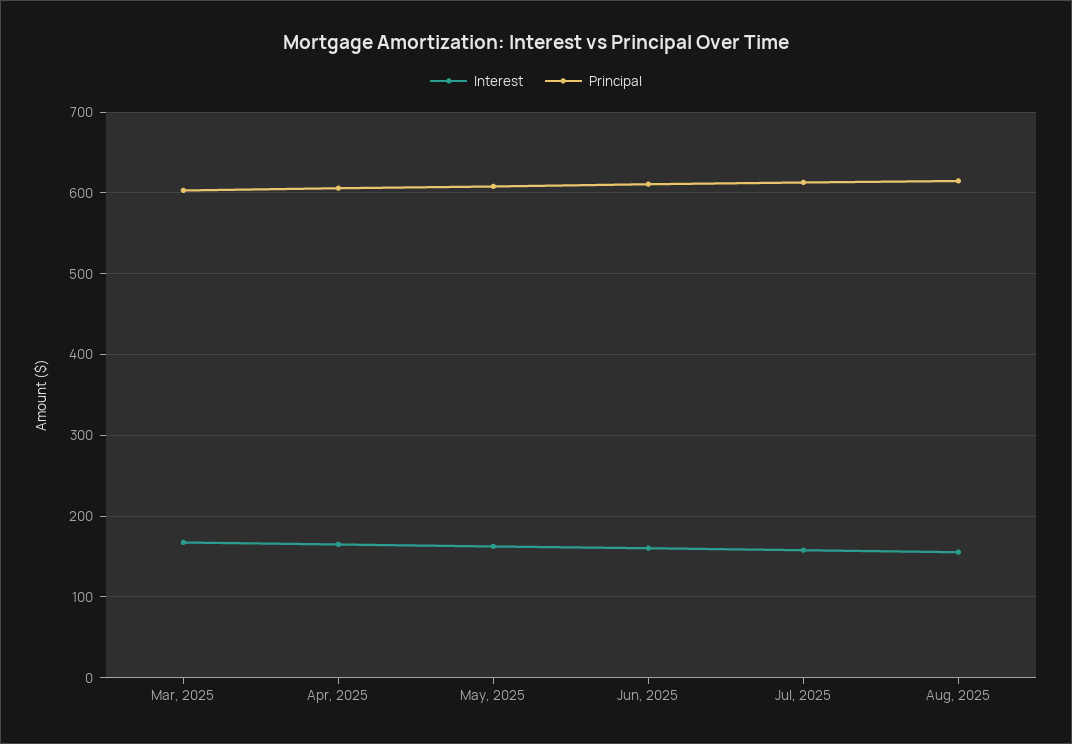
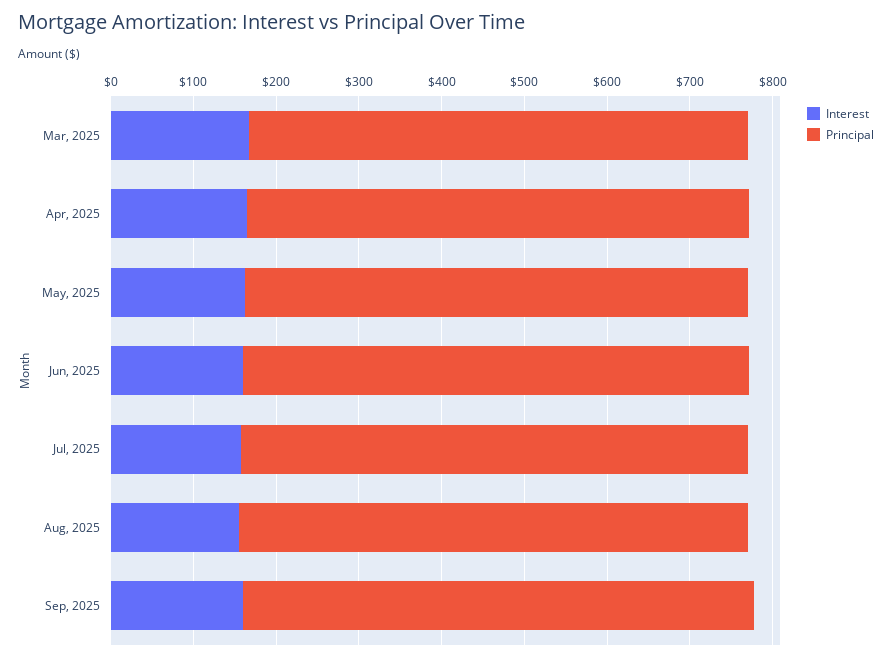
Interest, Sep, 2025: none -> 160
Principal, Sep, 2025: none -> 620

